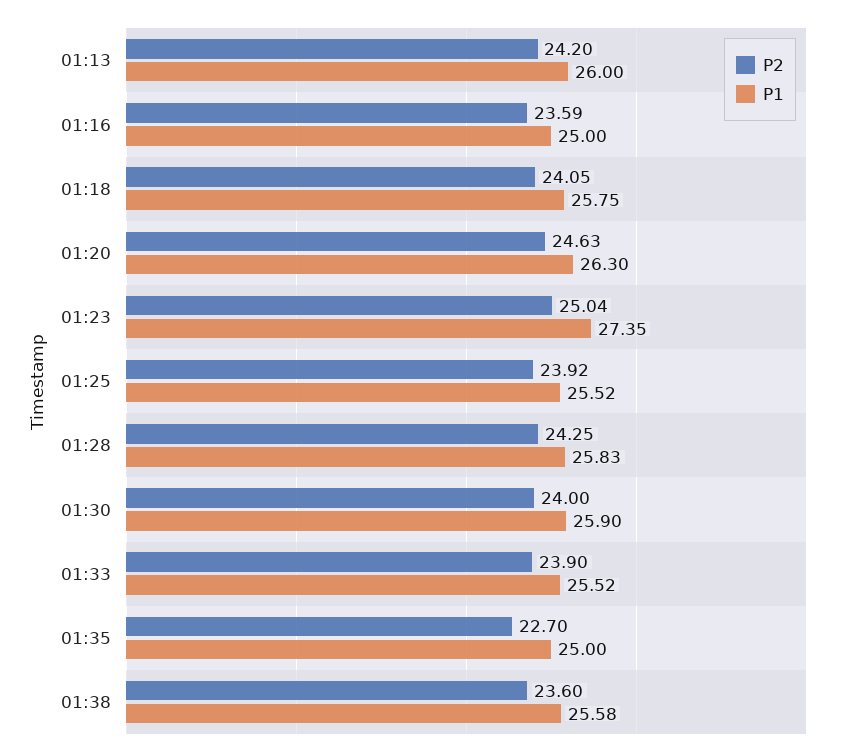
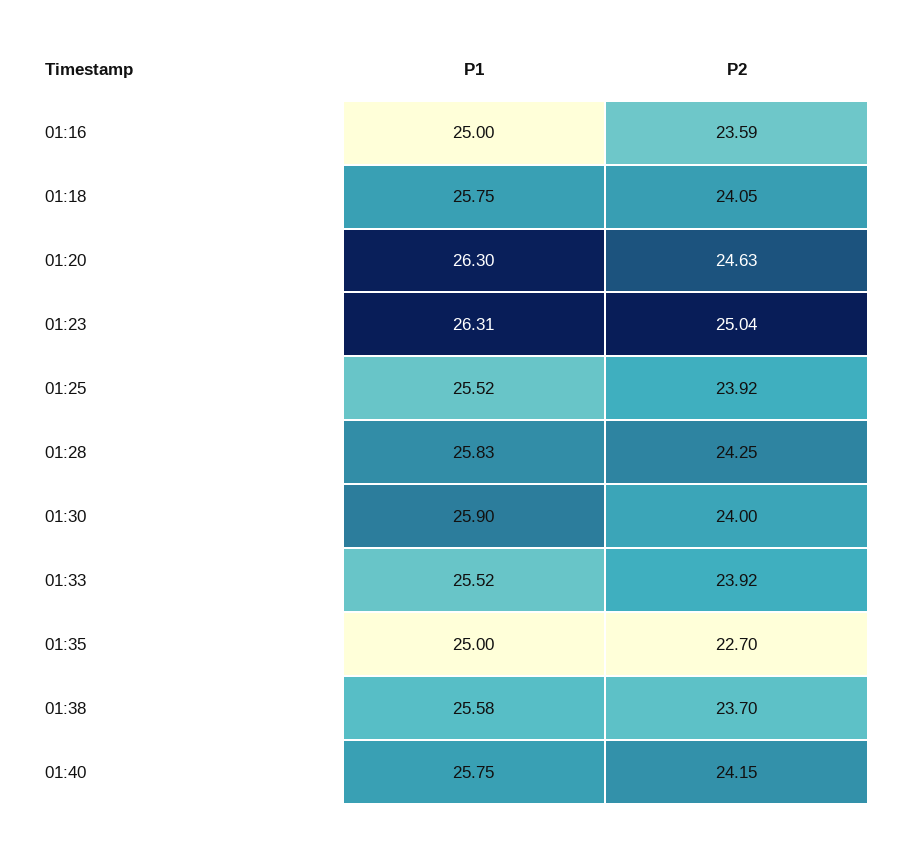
P2, 01:13: 24.2 -> none
P1, 01:13: 26 -> none
P1, 01:23: 27.35 -> 26.31
P2, 01:33: 23.9 -> 23.92
P2, 01:38: 23.6 -> 23.7
P1, 01:40: none -> 25.75
P2, 01:40: none -> 24.15

